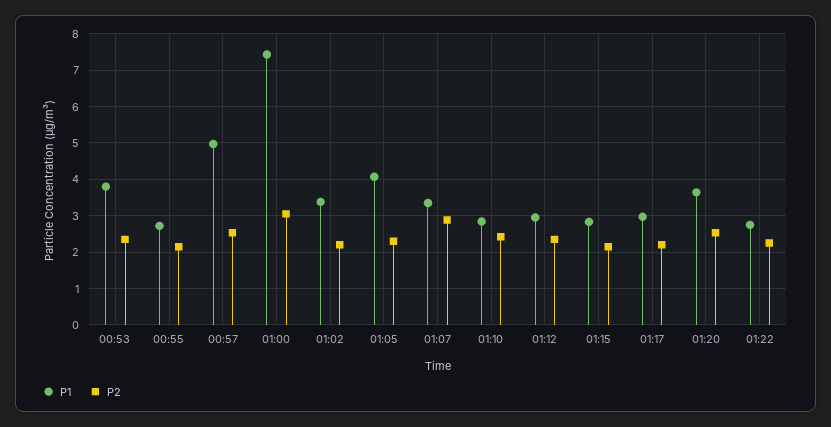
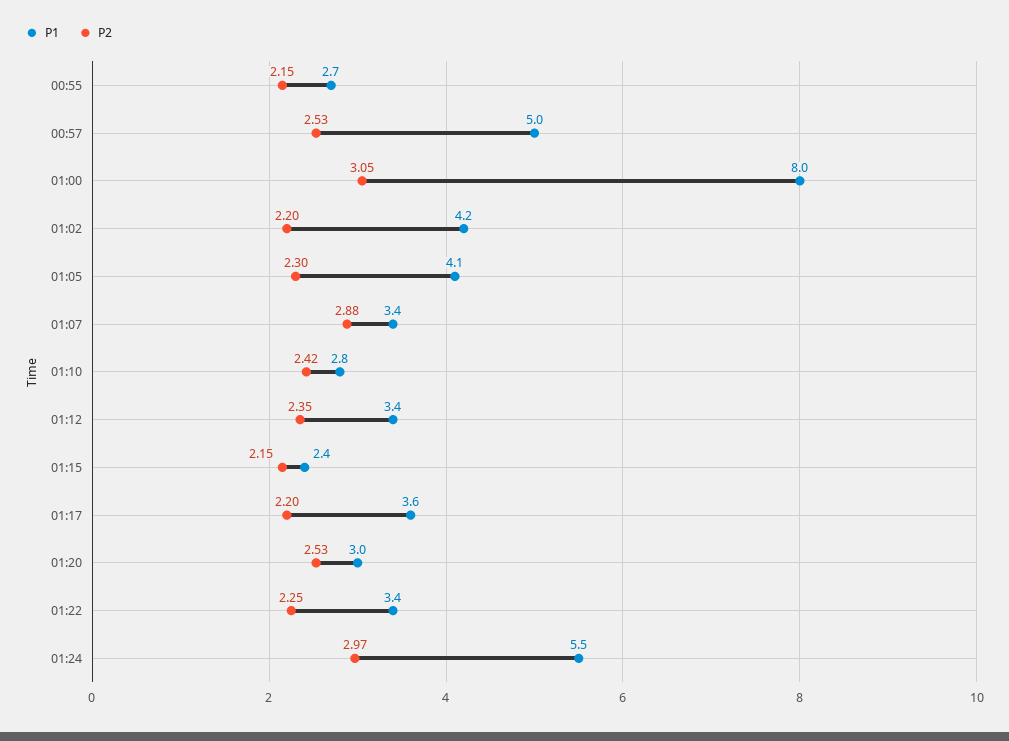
P1, 00:53: 3.8 -> none
P2, 00:53: 2.4 -> none
P1, 01:00: 7.4 -> 8
P1, 01:02: 3.4 -> 4.2
P1, 01:12: 3 -> 3.4
P1, 01:15: 2.8 -> 2.4
P1, 01:17: 3 -> 3.6
P1, 01:20: 3.6 -> 3
P1, 01:22: 2.8 -> 3.4
P1, 01:24: none -> 5.5
P2, 01:24: none -> 2.97

